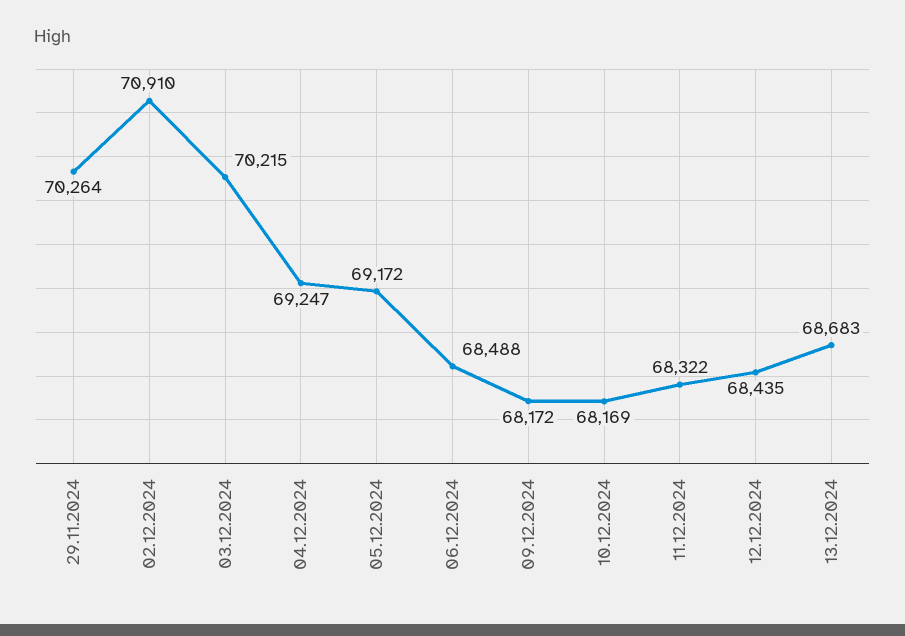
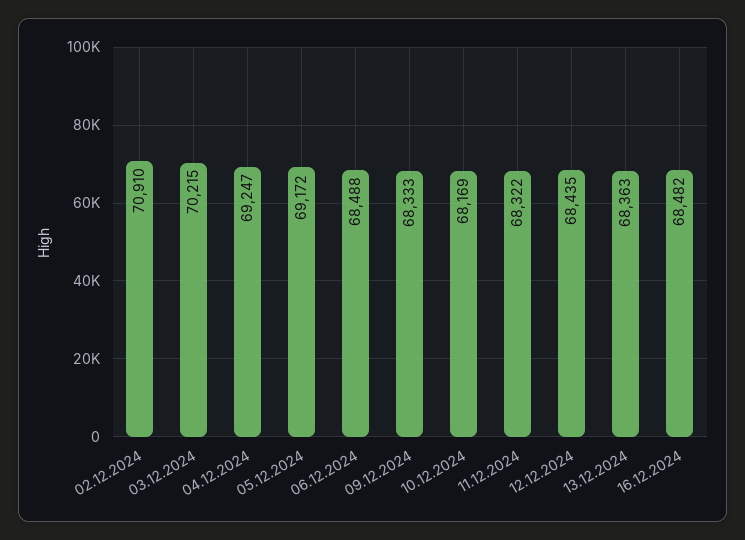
29.11.2024: 70264 -> none
09.12.2024: 68172 -> 68333
13.12.2024: 68683 -> 68363
16.12.2024: none -> 68482

